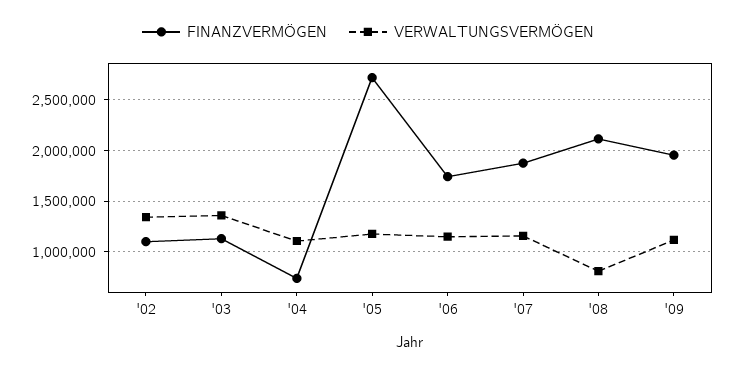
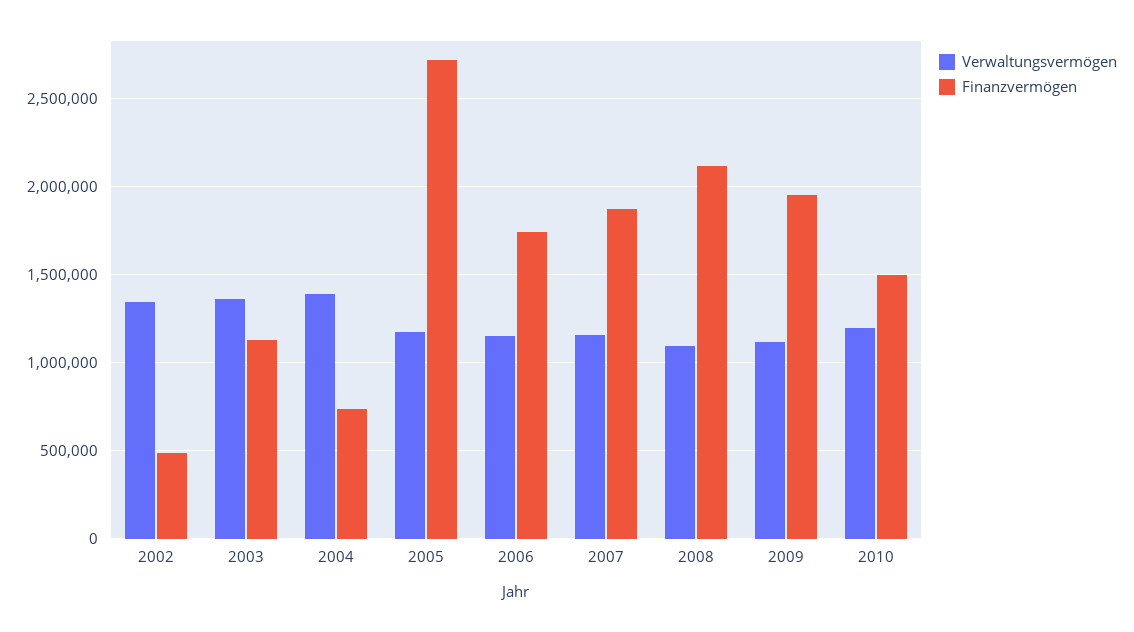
FINANZVERMÖGEN, '02: 1100000 -> 500000
VERWALTUNGSVERMÖGEN, '04: 1100000 -> 1400000
VERWALTUNGSVERMÖGEN, '08: 800000 -> 1100000
VERWALTUNGSVERMÖGEN, 2010: none -> 1200000
FINANZVERMÖGEN, 2010: none -> 1500000

